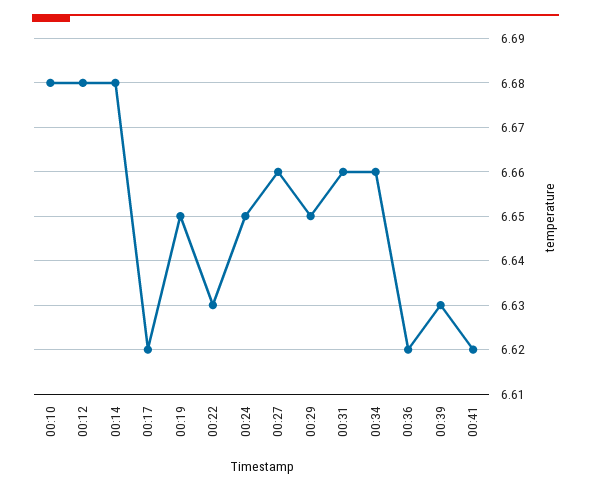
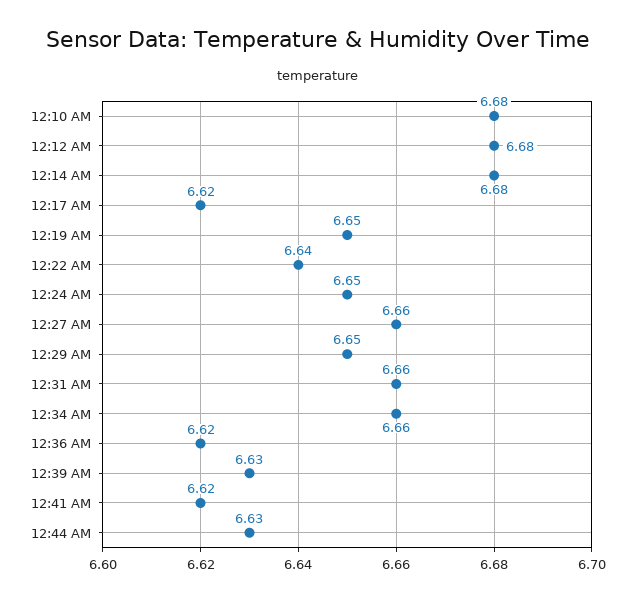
00:22: 6.63 -> 6.64
12:44 AM: none -> 6.63

